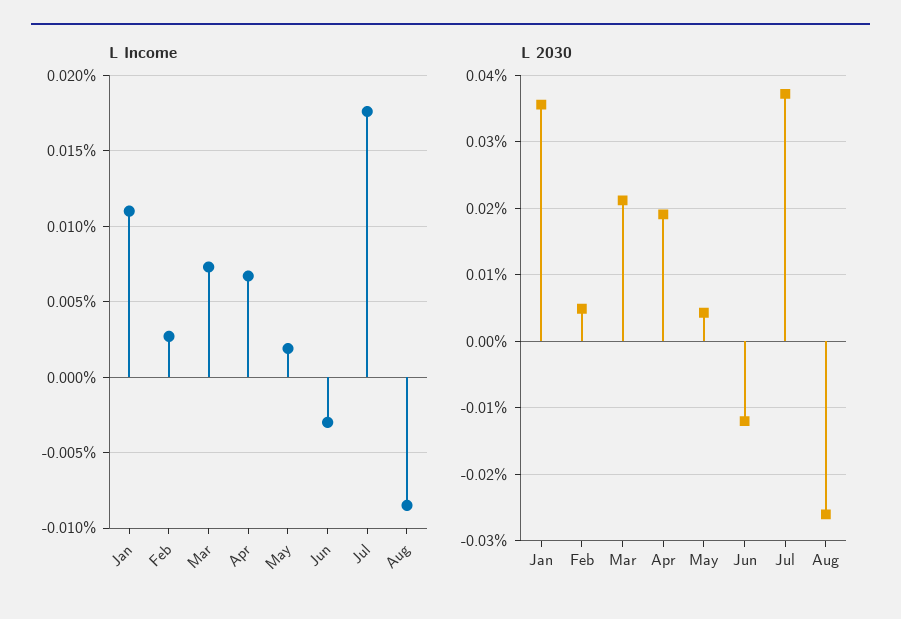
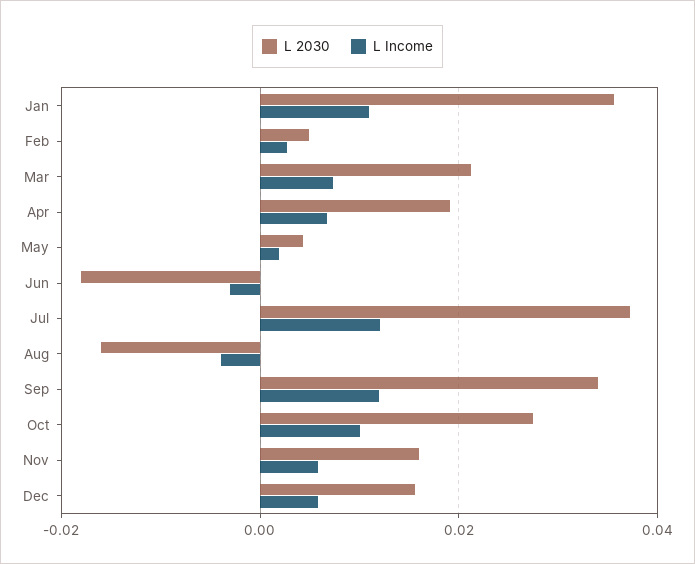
L Income, Jul: 0.0175 -> 0.012
L Income, Aug: -0.0085 -> -0.004
L 2030, Jun: -0.012 -> -0.018
L 2030, Aug: -0.026 -> -0.016
L 2030, Sep: none -> 0.034
L Income, Sep: none -> 0.012
L 2030, Oct: none -> 0.028
L Income, Oct: none -> 0.01
L 2030, Nov: none -> 0.016
L Income, Nov: none -> 0.006
L 2030, Dec: none -> 0.016
L Income, Dec: none -> 0.006

